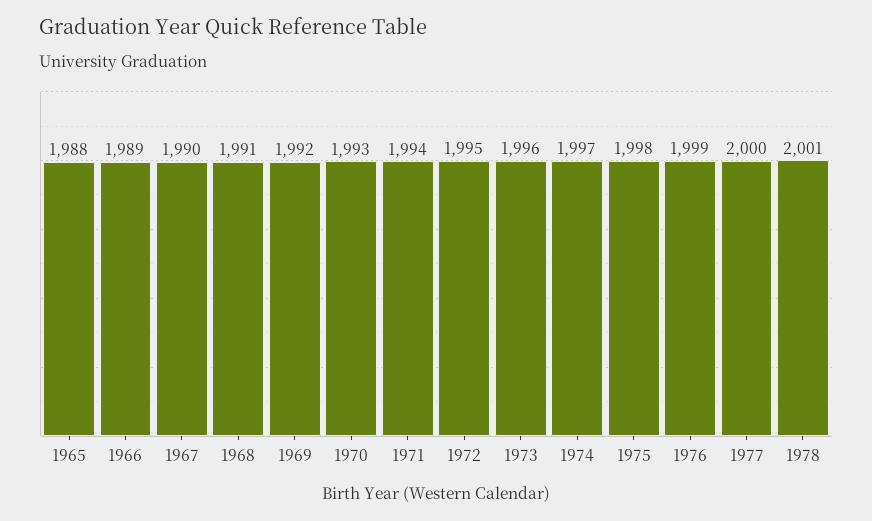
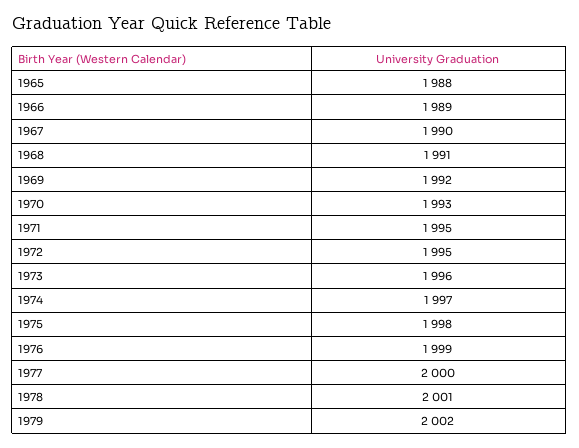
1971: 1994 -> 1995
1979: none -> 2002

